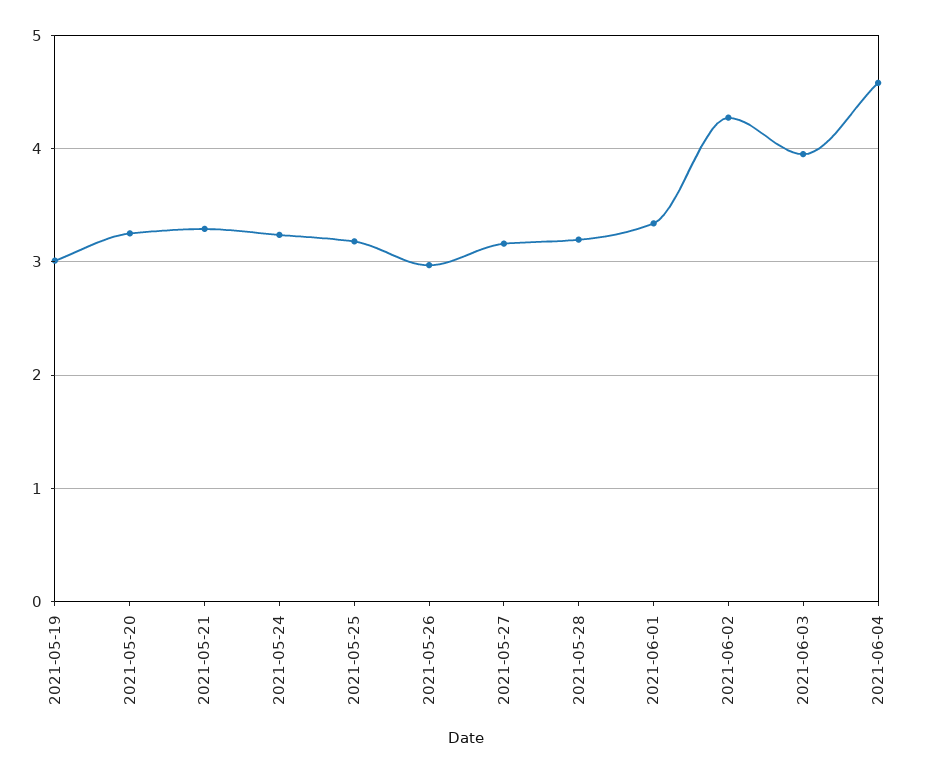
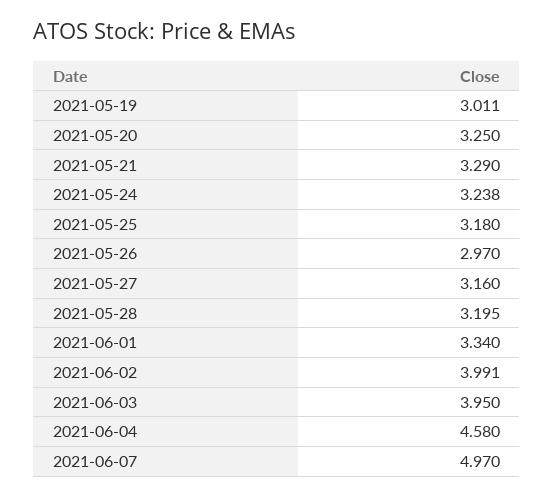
2021-06-02: 4.3 -> 3.991
2021-06-07: none -> 4.97

